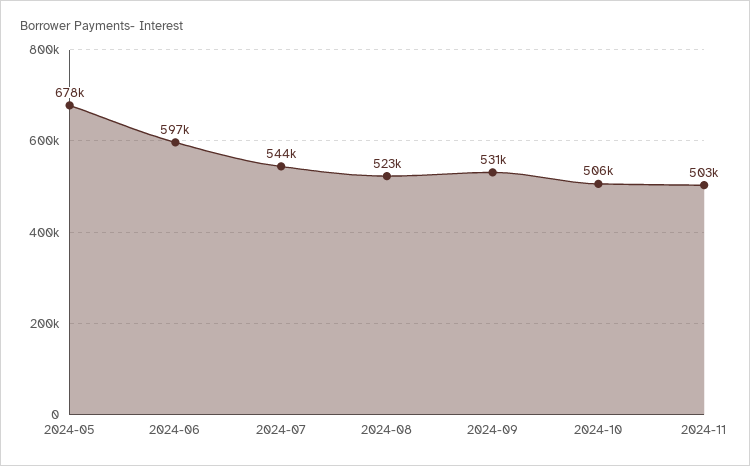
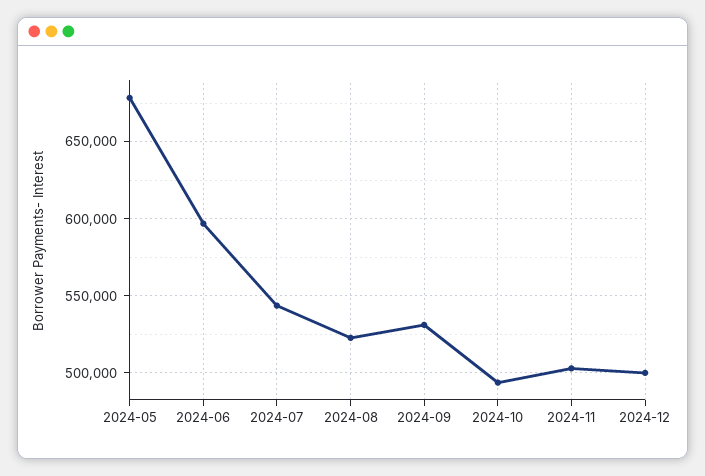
2024-10: 506000 -> 495000
2024-12: none -> 500000

